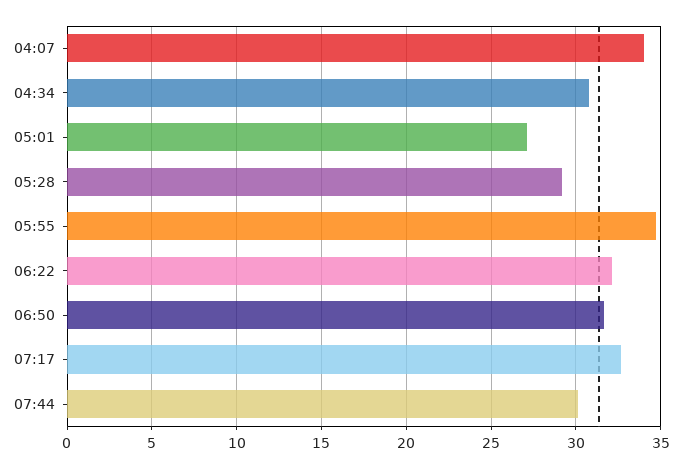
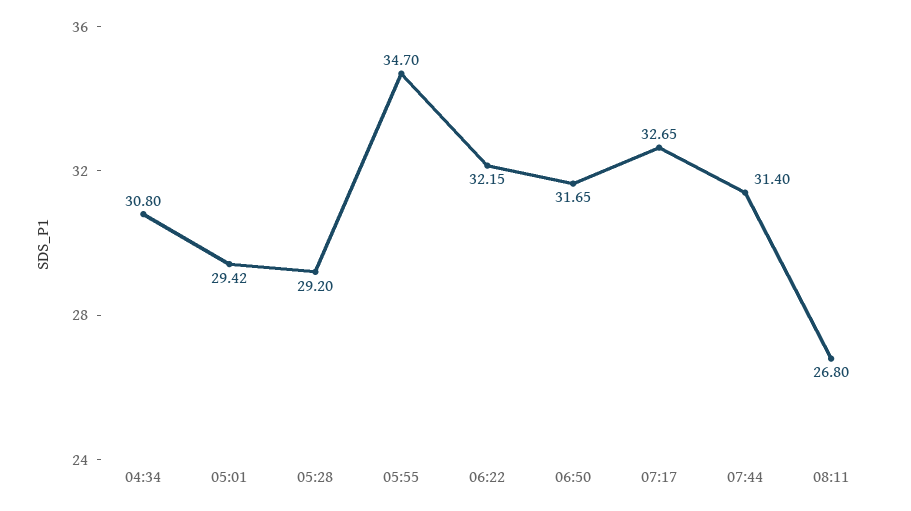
04:07: 34 -> none
05:01: 27 -> 29.42
07:44: 30 -> 31.4
08:11: none -> 26.8

